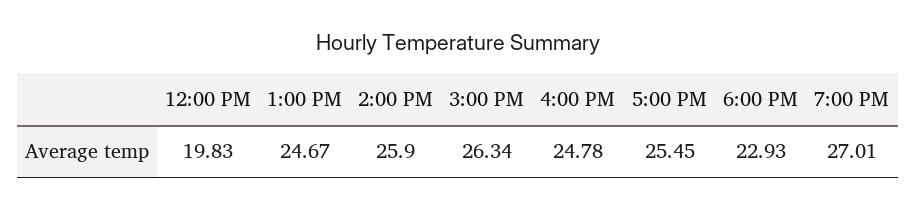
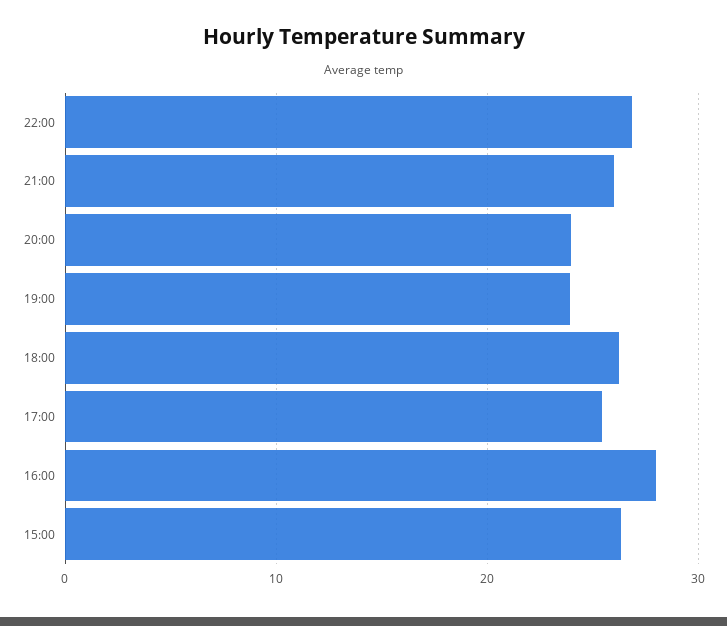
12:00 PM: 19.83 -> none
1:00 PM: 24.67 -> none
2:00 PM: 25.9 -> none
4:00 PM: 24.78 -> 28
6:00 PM: 22.93 -> 26
7:00 PM: 27.01 -> 24
22:00: none -> 27
21:00: none -> 26
20:00: none -> 24

